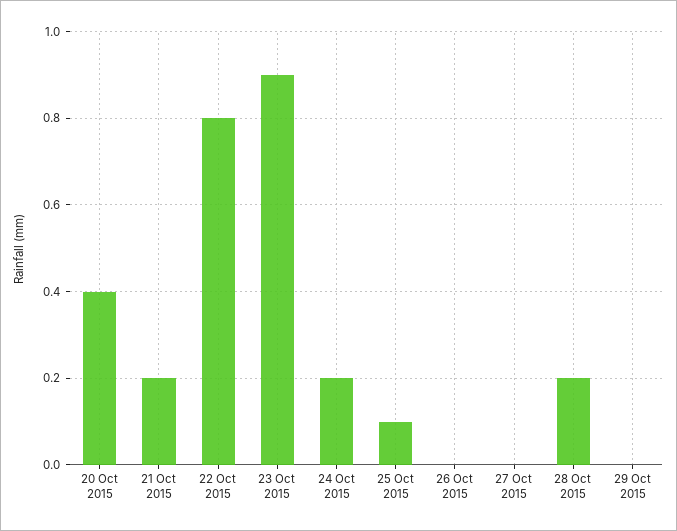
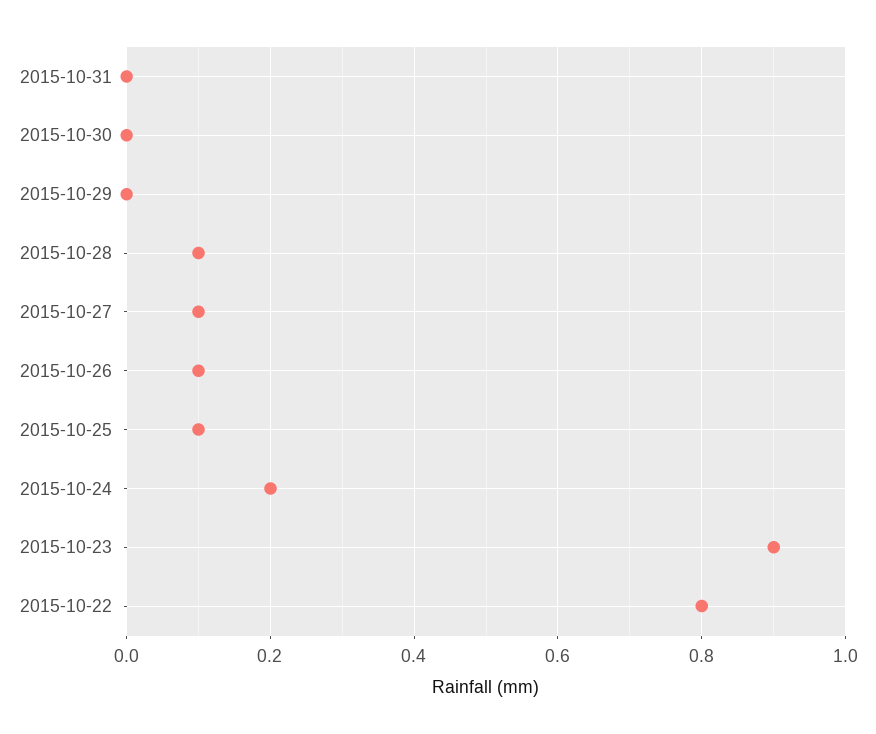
20 Oct 2015: 0.4 -> none
21 Oct 2015: 0.2 -> none
26 Oct 2015: 0 -> 0.1
27 Oct 2015: 0 -> 0.1
28 Oct 2015: 0.2 -> 0.1
2015-10-31: none -> 0
2015-10-30: none -> 0

